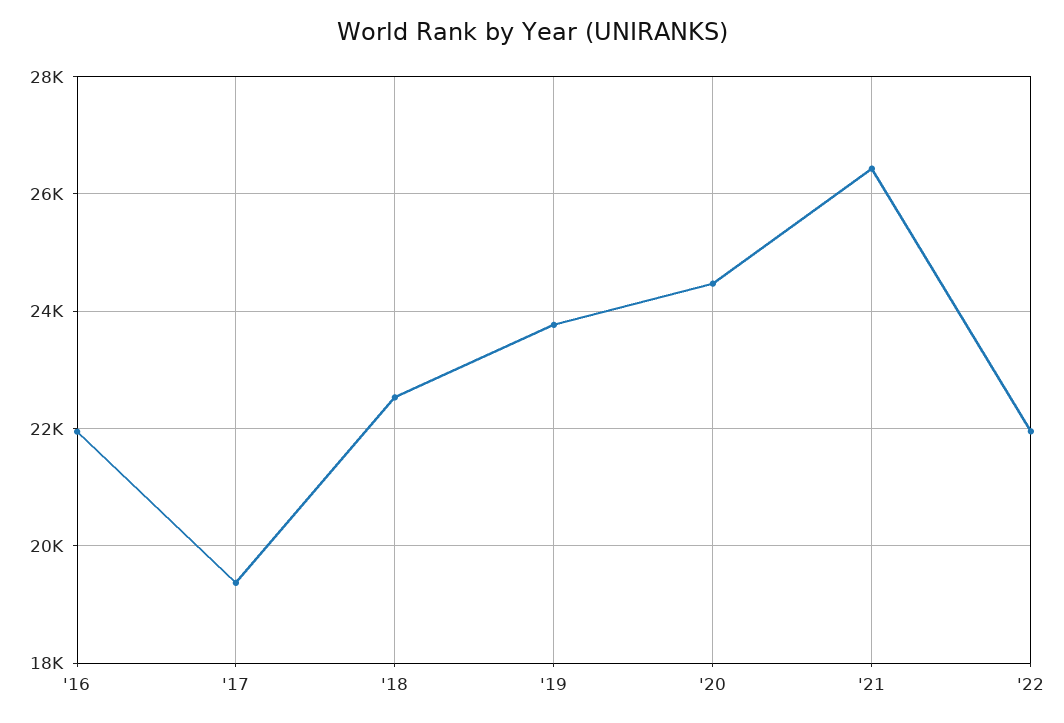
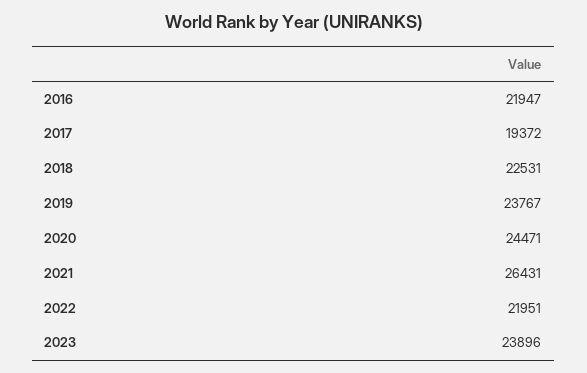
2023: none -> 23896

